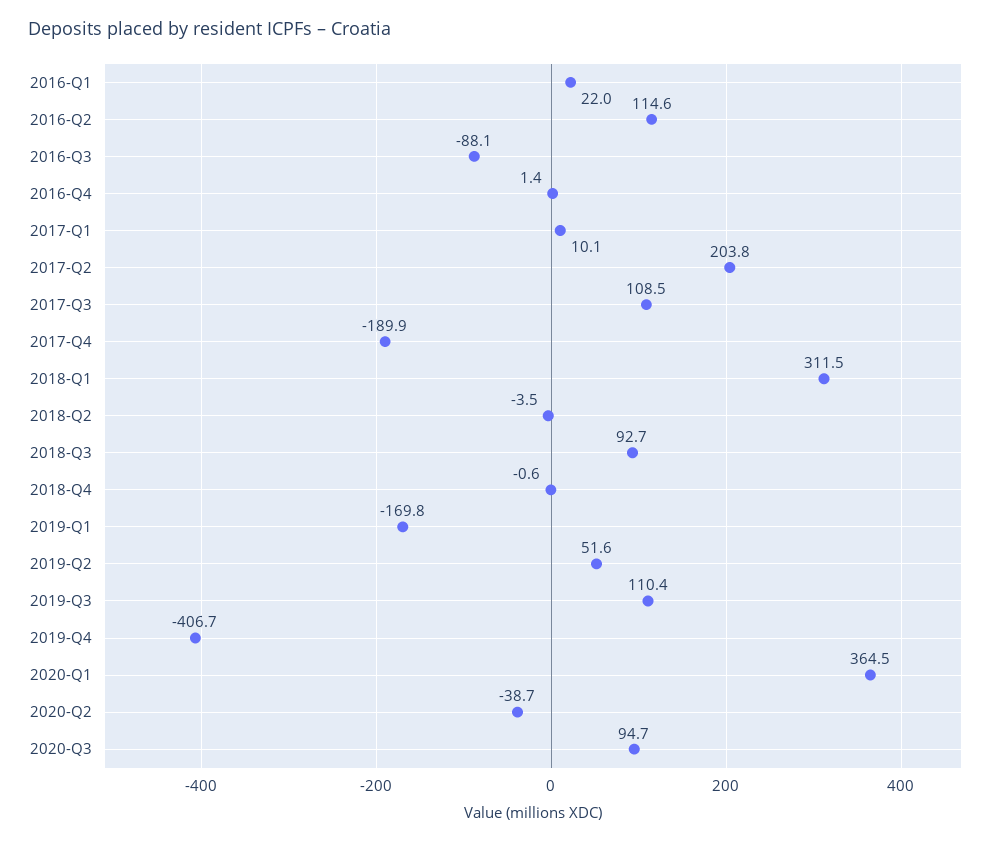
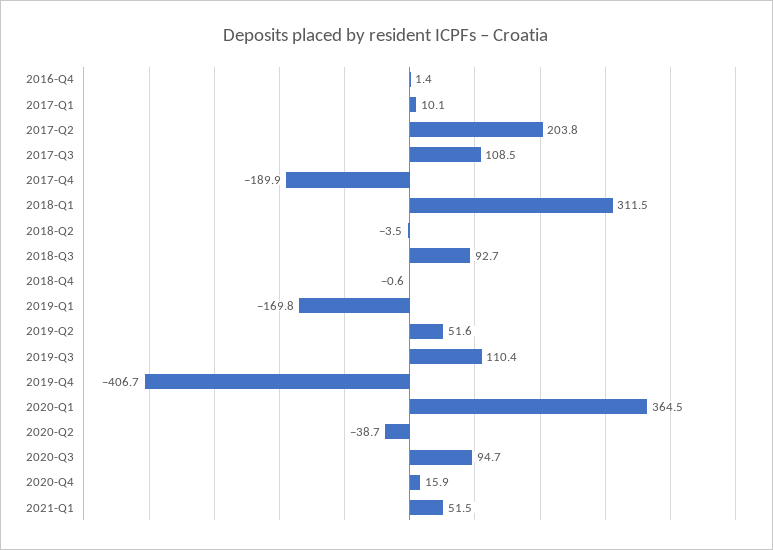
2016-Q1: 22 -> none
2016-Q2: 114.6 -> none
2016-Q3: -88.1 -> none
2020-Q4: none -> 15.9
2021-Q1: none -> 51.5

